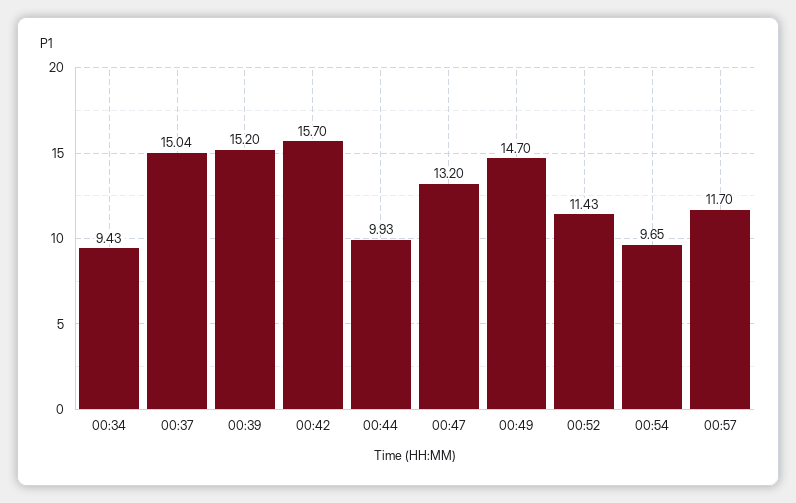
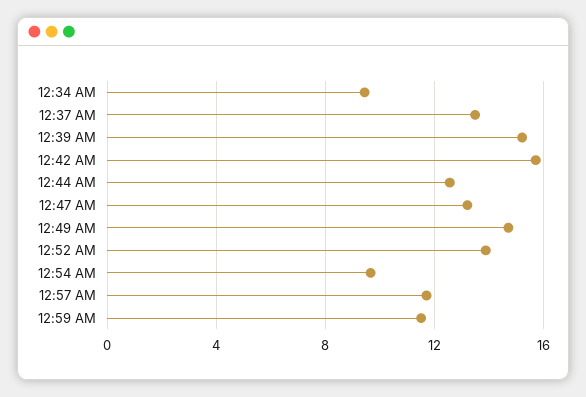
00:37: 15.04 -> 13.5
00:44: 9.93 -> 12.5
00:52: 11.43 -> 14
12:59 AM: none -> 11.5

